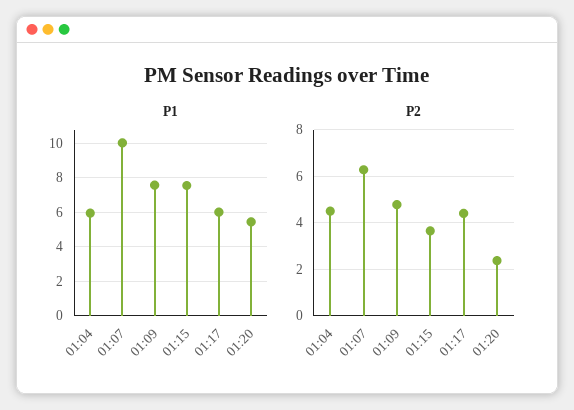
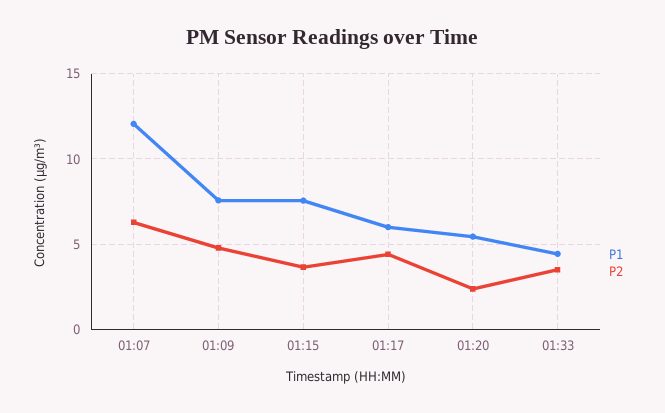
P1, 01:04: 6 -> none
P1, 01:07: 10 -> 12
P2, 01:04: 4.5 -> none
P1, 01:33: none -> 4.5
P2, 01:33: none -> 3.5

